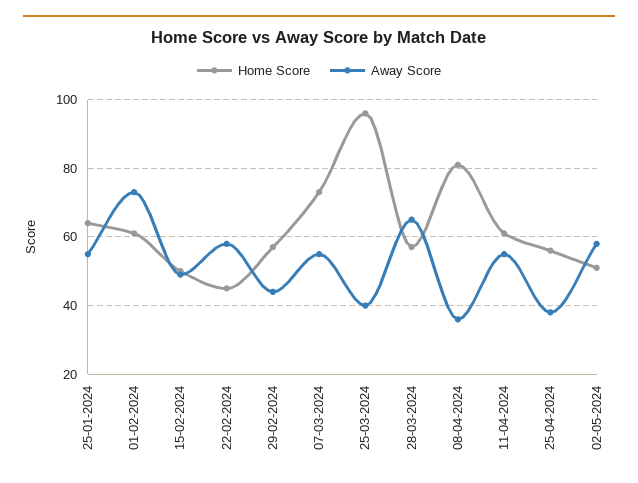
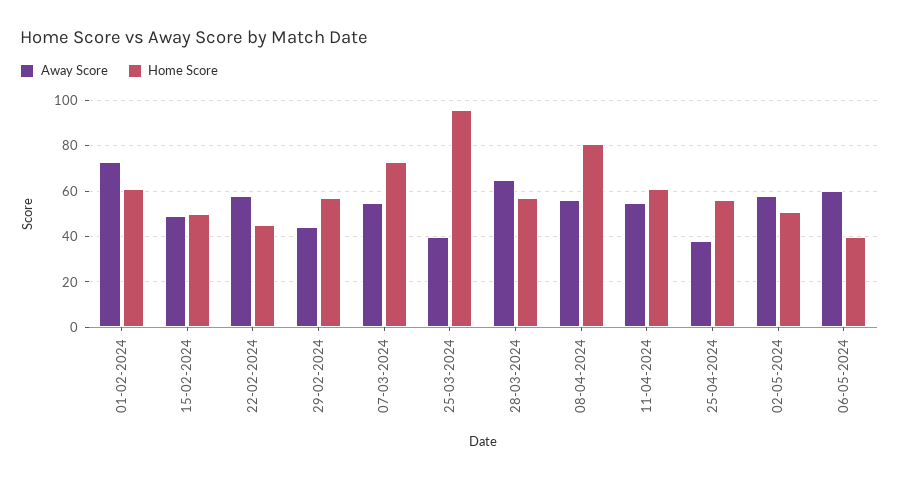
Home Score, 25-01-2024: 65 -> none
Away Score, 25-01-2024: 55 -> none
Away Score, 08-04-2024: 35 -> 55
Away Score, 06-05-2024: none -> 60
Home Score, 06-05-2024: none -> 40

